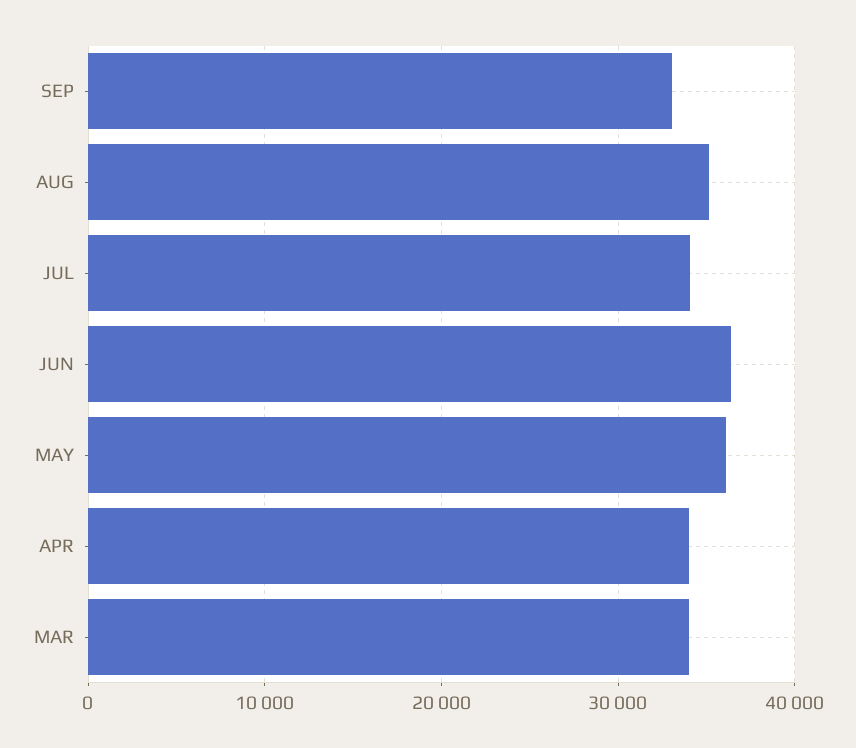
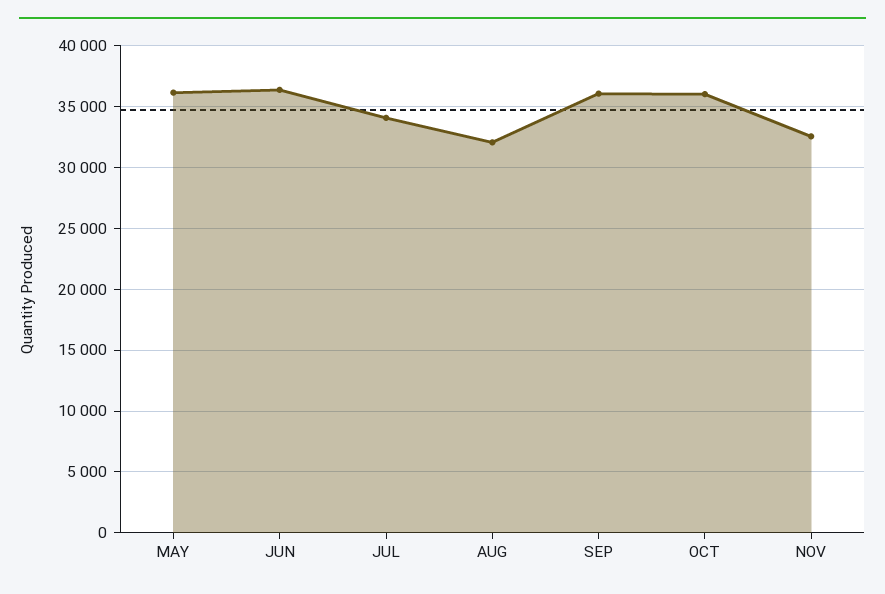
SEP: 33000 -> 36000
AUG: 35000 -> 32000
APR: 34000 -> none
MAR: 34000 -> none
OCT: none -> 36000
NOV: none -> 32500

